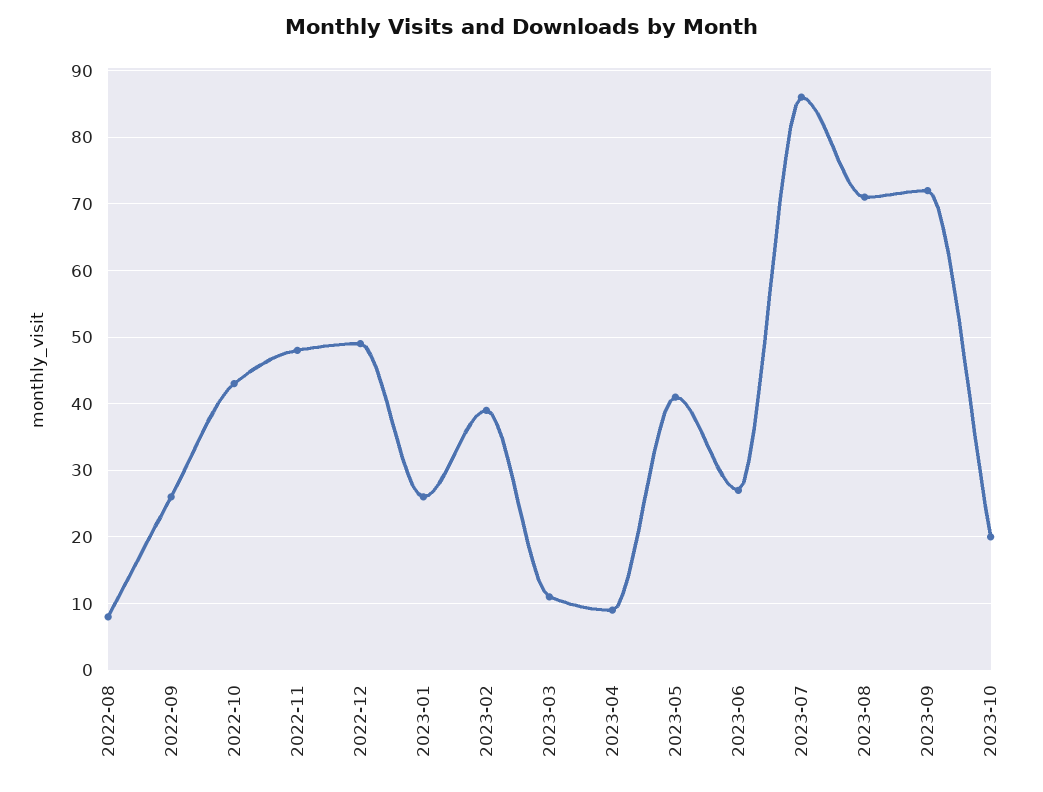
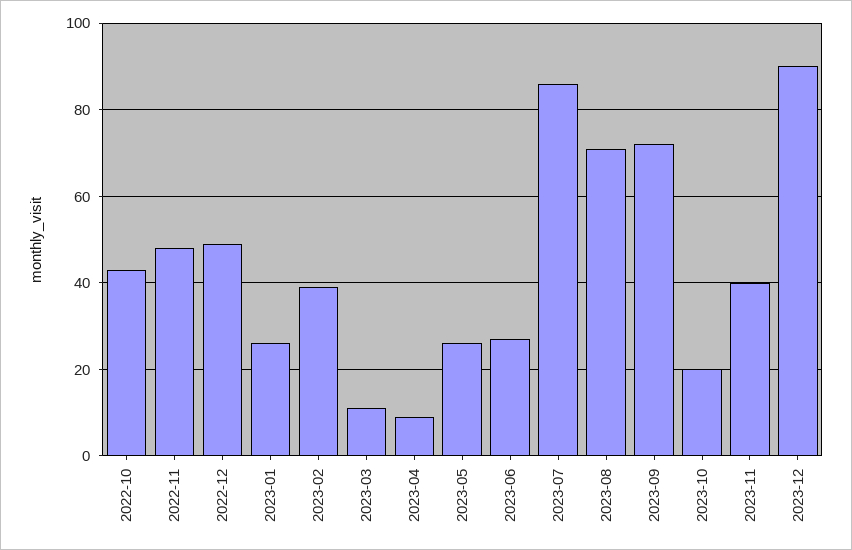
2022-08: 8 -> none
2022-09: 26 -> none
2023-05: 41 -> 25
2023-11: none -> 40
2023-12: none -> 90

